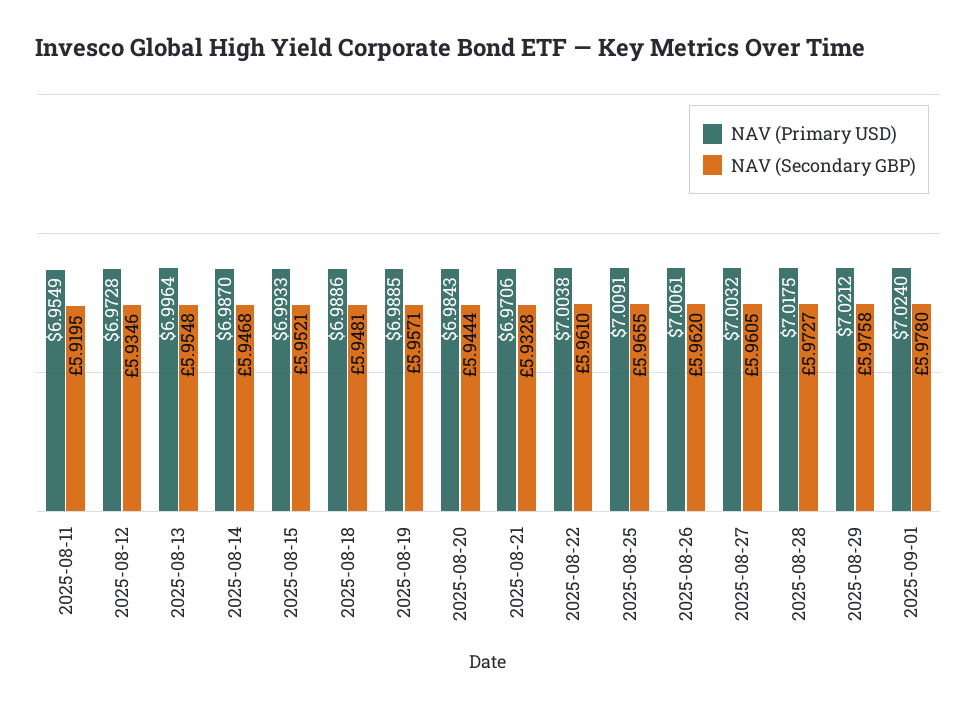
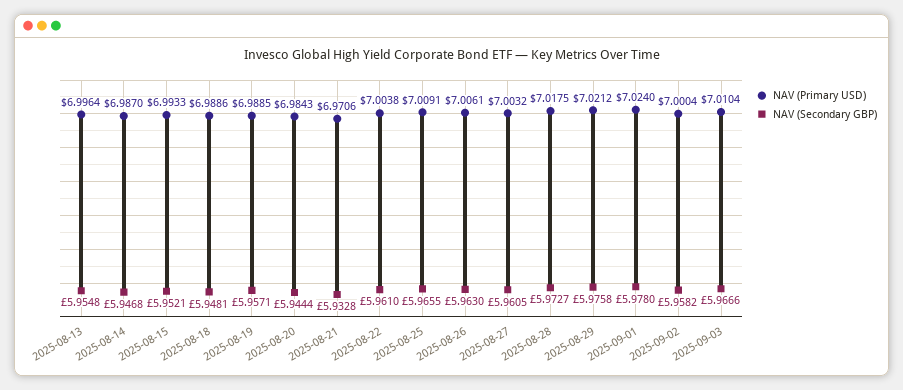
NAV (Primary USD), 2025-08-11: 6.9549 -> none
NAV (Secondary GBP), 2025-08-11: 5.9195 -> none
NAV (Primary USD), 2025-08-12: 6.9728 -> none
NAV (Secondary GBP), 2025-08-12: 5.9346 -> none
NAV (Secondary GBP), 2025-08-26: 5.962 -> 5.963
NAV (Primary USD), 2025-09-02: none -> 7.0004
NAV (Secondary GBP), 2025-09-02: none -> 5.9582
NAV (Primary USD), 2025-09-03: none -> 7.0104
NAV (Secondary GBP), 2025-09-03: none -> 5.9666

